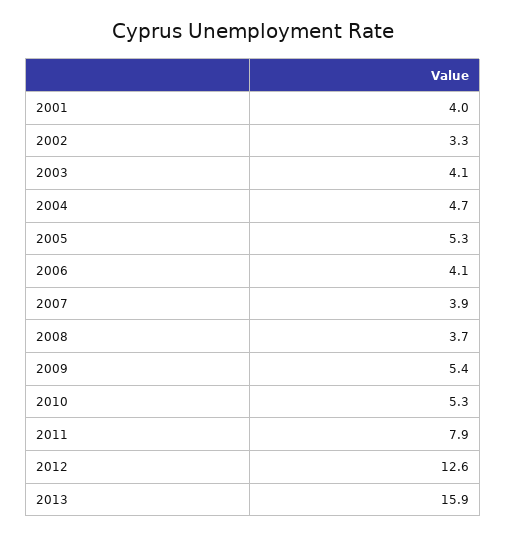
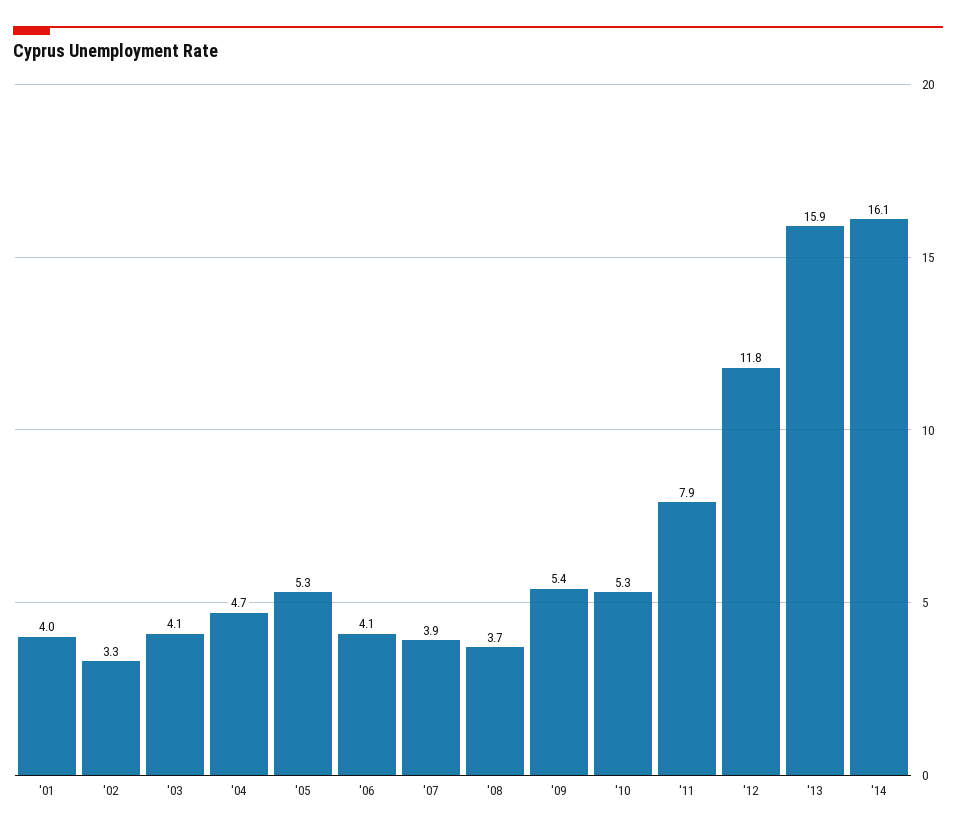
2012: 12.6 -> 11.8
'14: none -> 16.1

